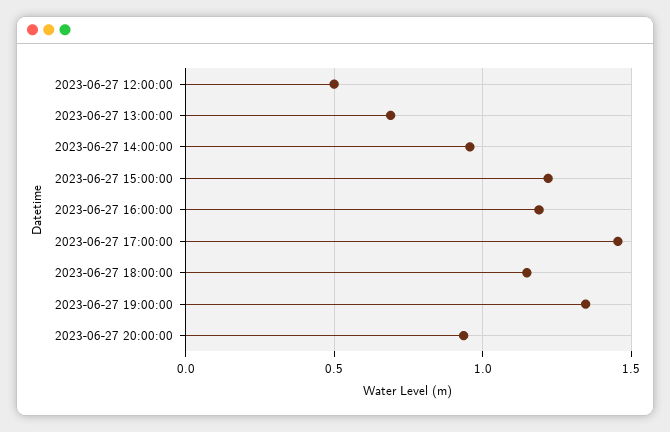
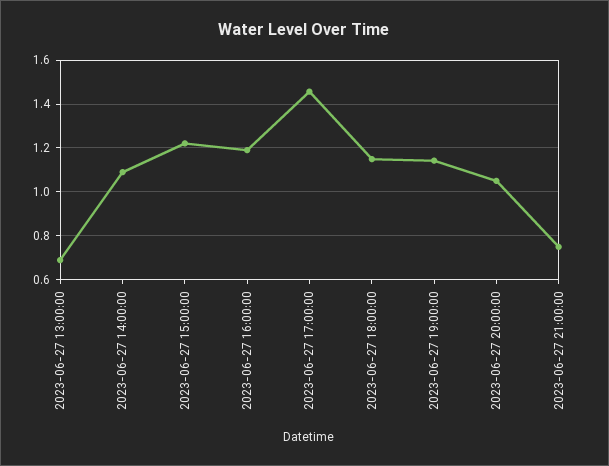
2023-06-27 12:00:00: 0.5 -> none
2023-06-27 14:00:00: 0.95 -> 1.1
2023-06-27 19:00:00: 1.35 -> 1.15
2023-06-27 20:00:00: 0.95 -> 1.05
2023-06-27 21:00:00: none -> 0.75

